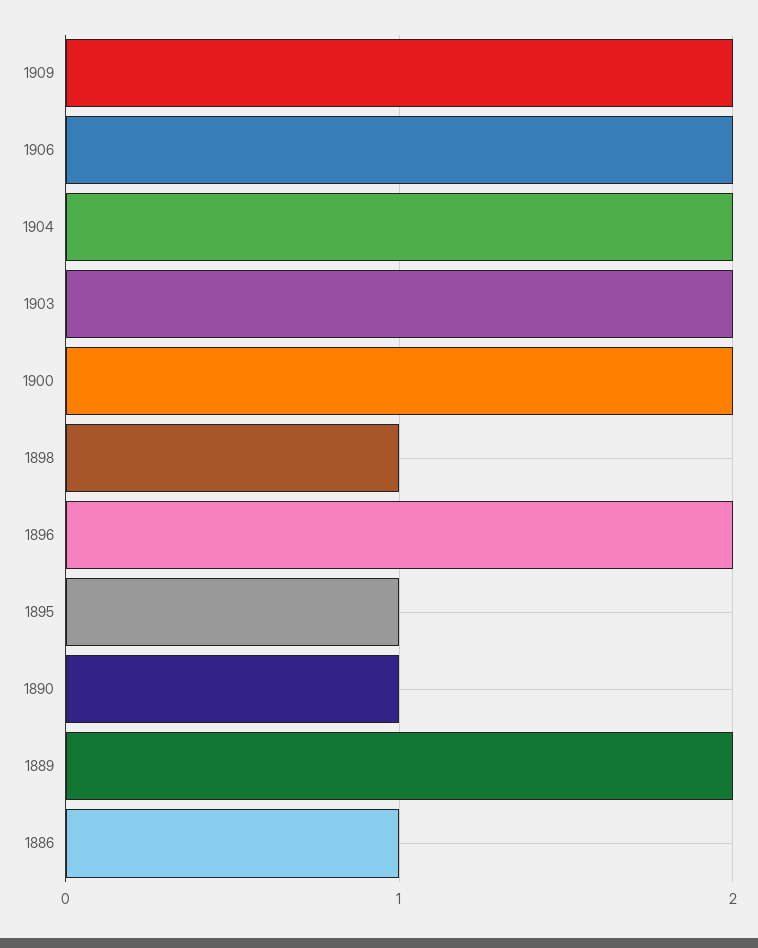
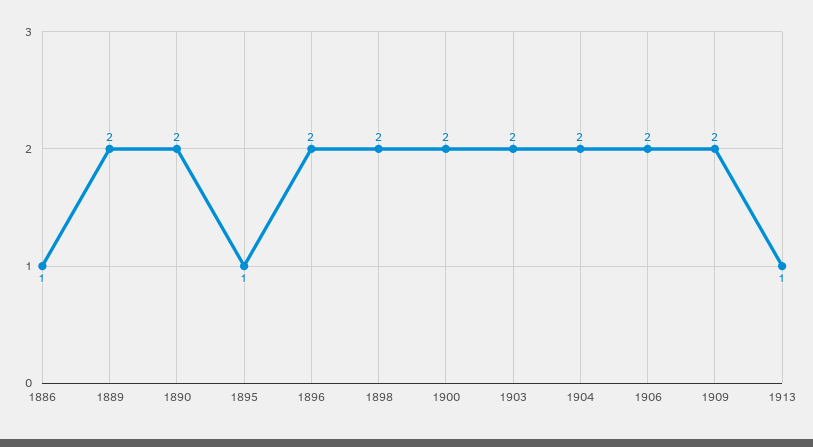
1898: 1 -> 2
1890: 1 -> 2
1913: none -> 1

